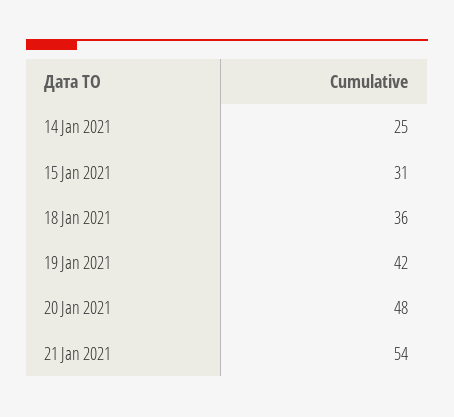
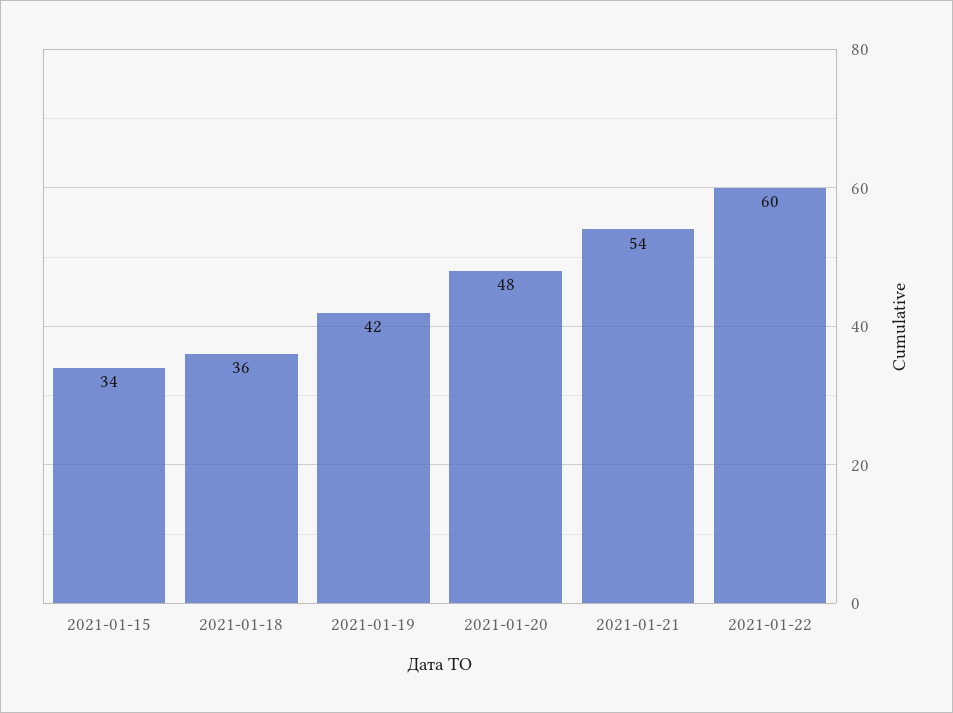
14 Jan 2021: 25 -> none
15 Jan 2021: 31 -> 34
2021-01-22: none -> 60

